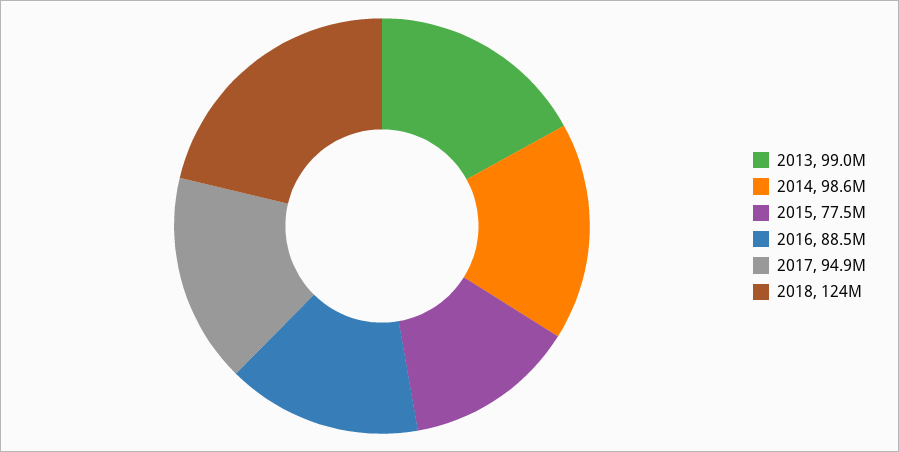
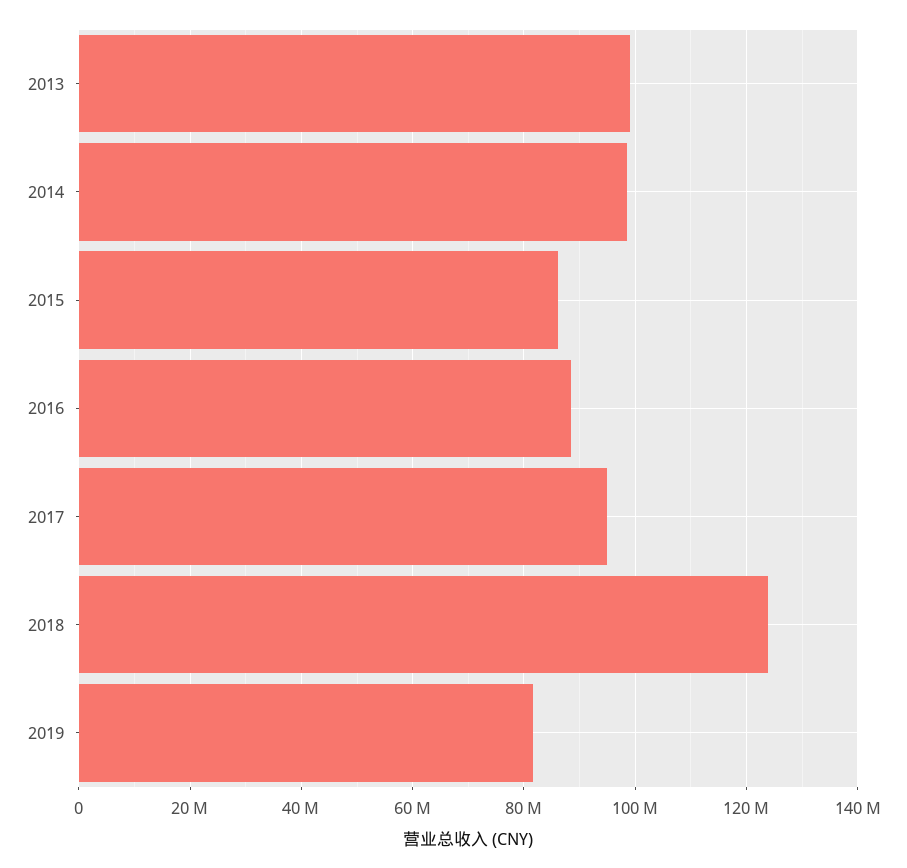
2015: 77500000 -> 86000000
2019: none -> 82000000

